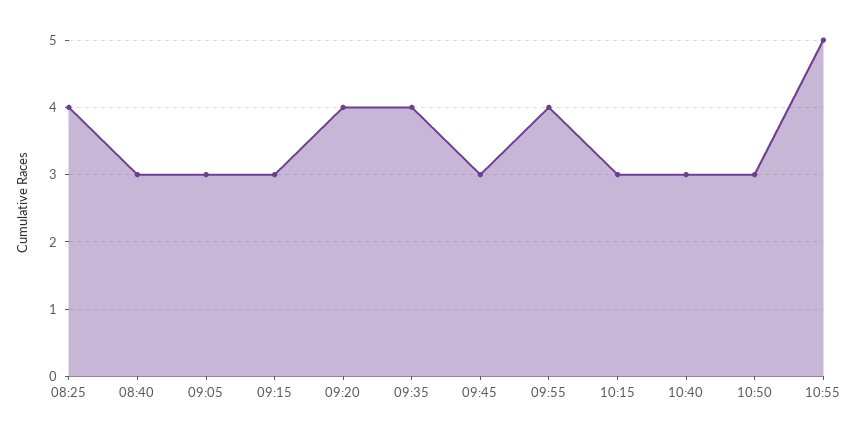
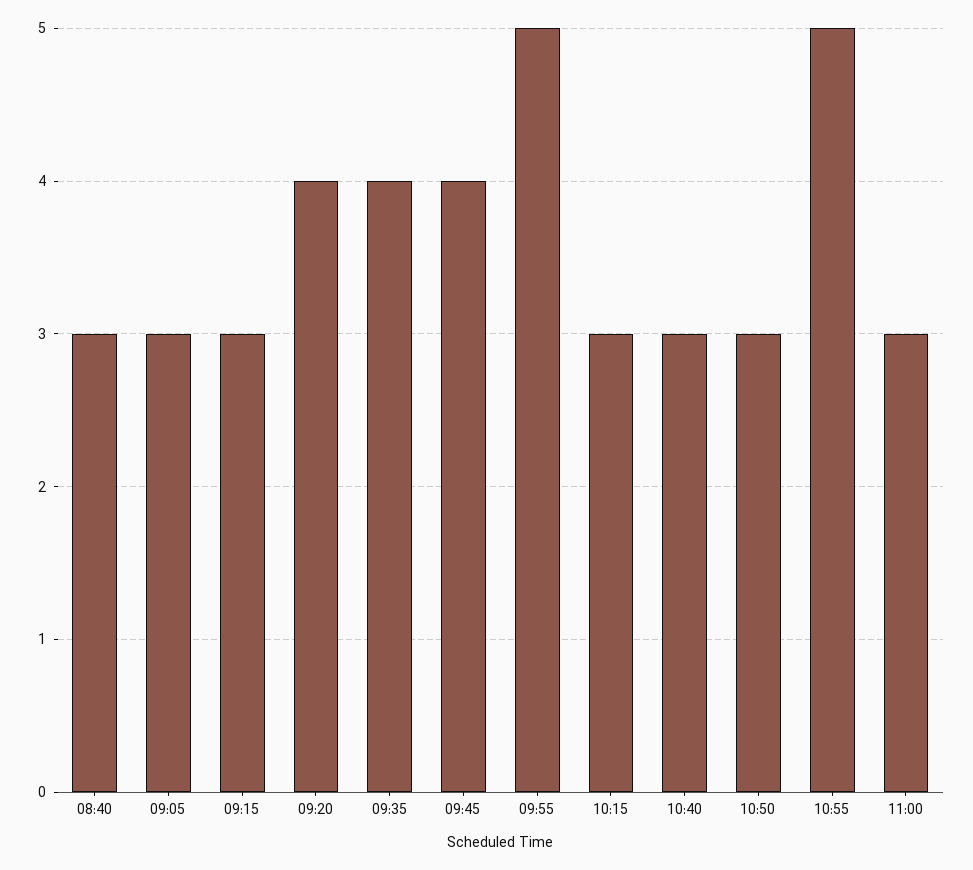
08:25: 4 -> none
09:45: 3 -> 4
09:55: 4 -> 5
11:00: none -> 3

